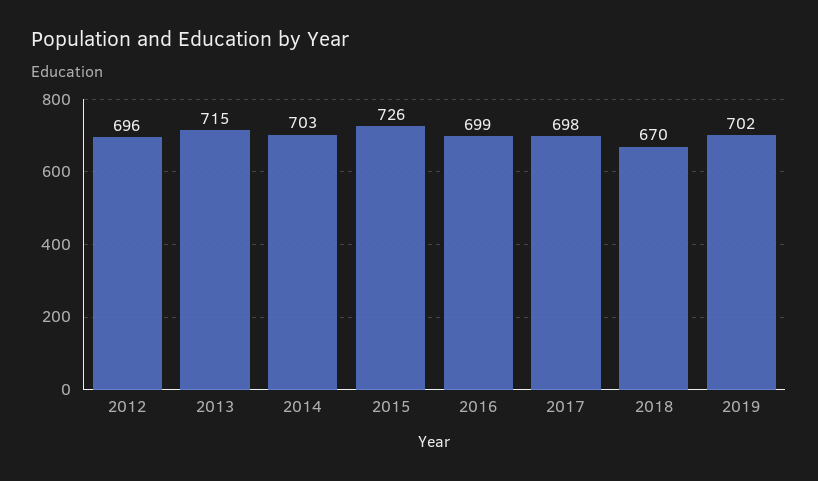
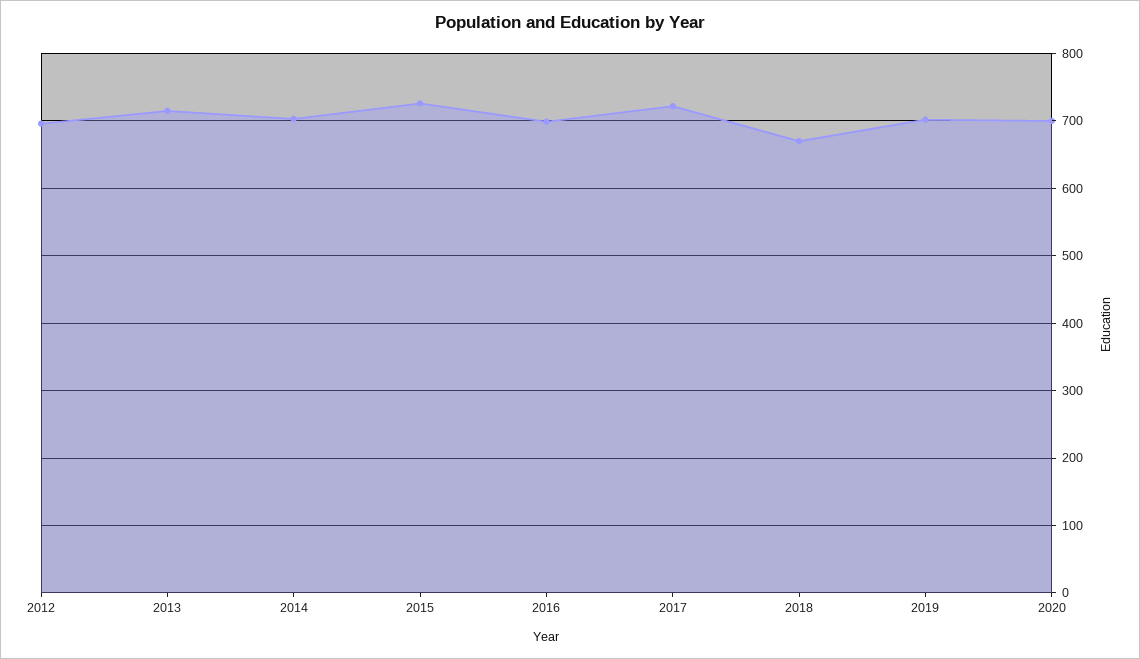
2017: 698 -> 720
2020: none -> 700

